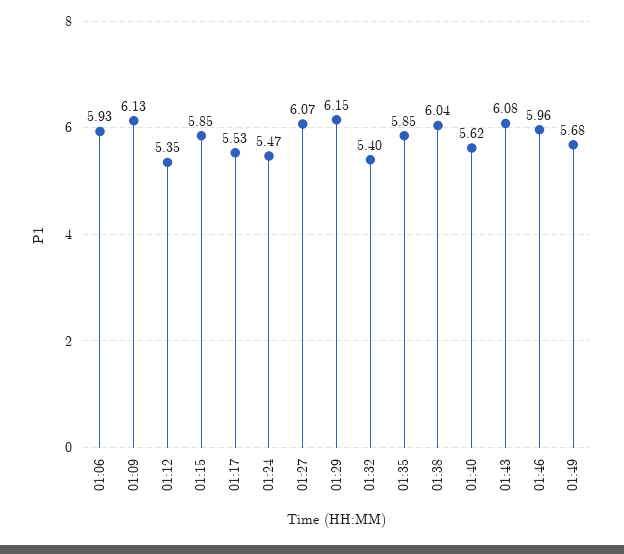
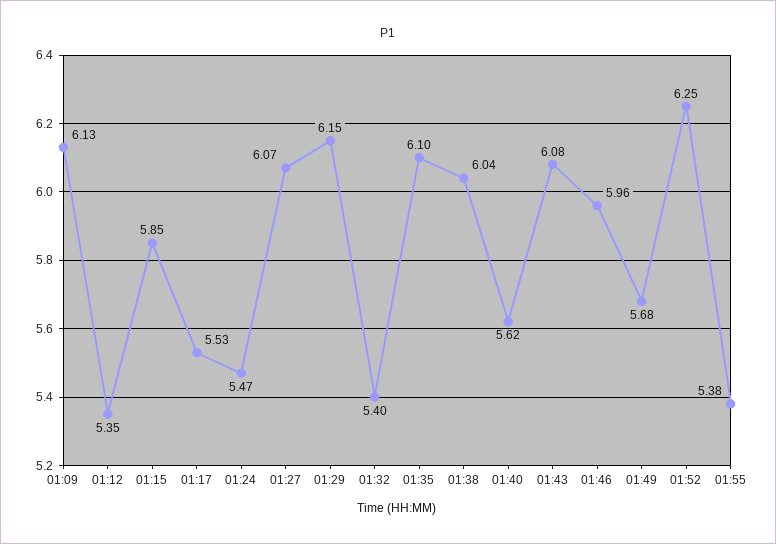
01:06: 5.93 -> none
01:35: 5.85 -> 6.1
01:52: none -> 6.25
01:55: none -> 5.38

